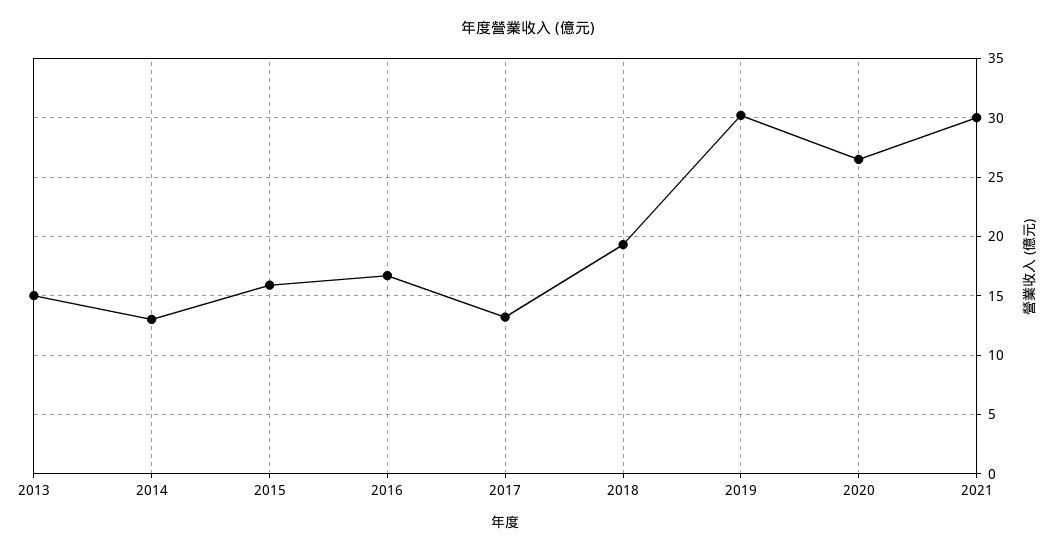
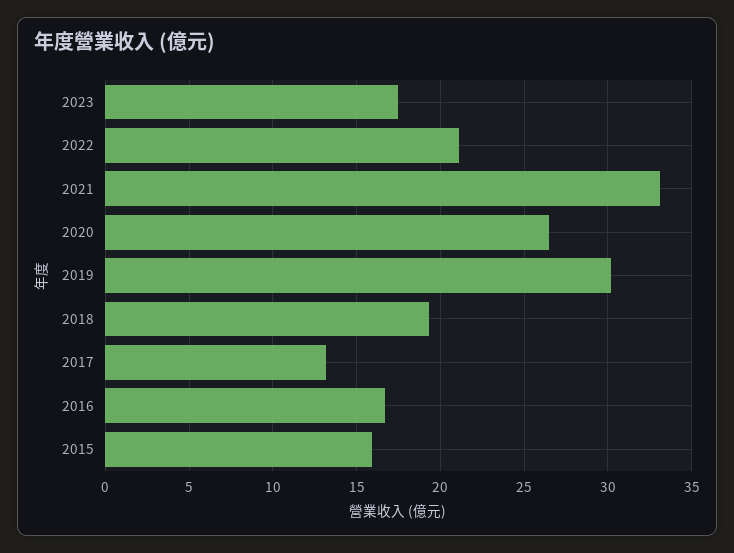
2013: 15 -> none
2014: 13 -> none
2021: 30 -> 33
2023: none -> 17.5
2022: none -> 21

